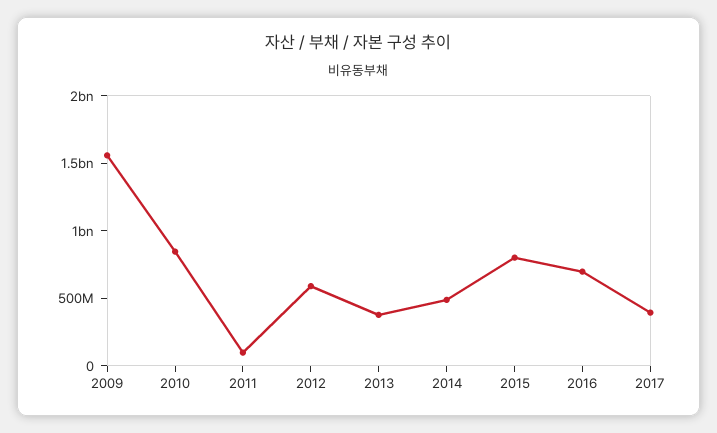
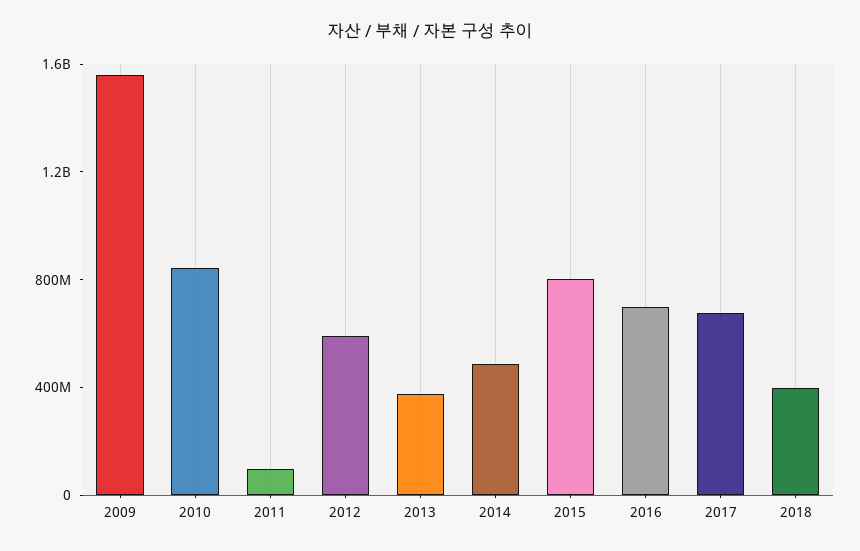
2017: 400000000 -> 700000000
2018: none -> 400000000

